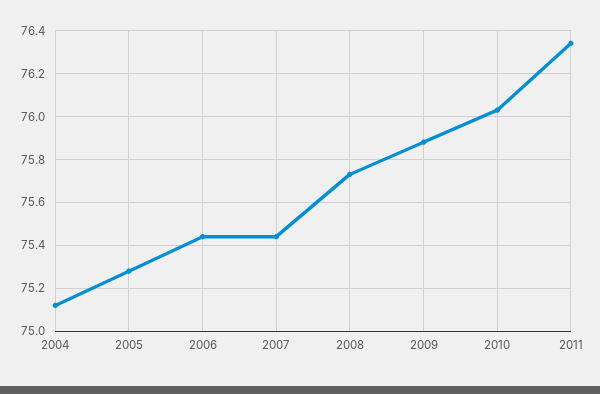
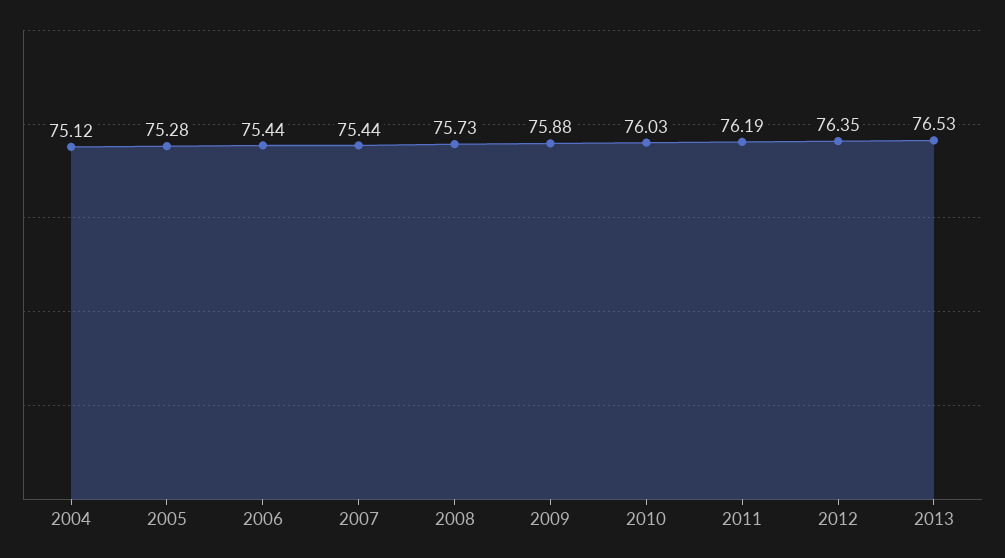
2011: 76.35 -> 76.19
2012: none -> 76.35
2013: none -> 76.53

